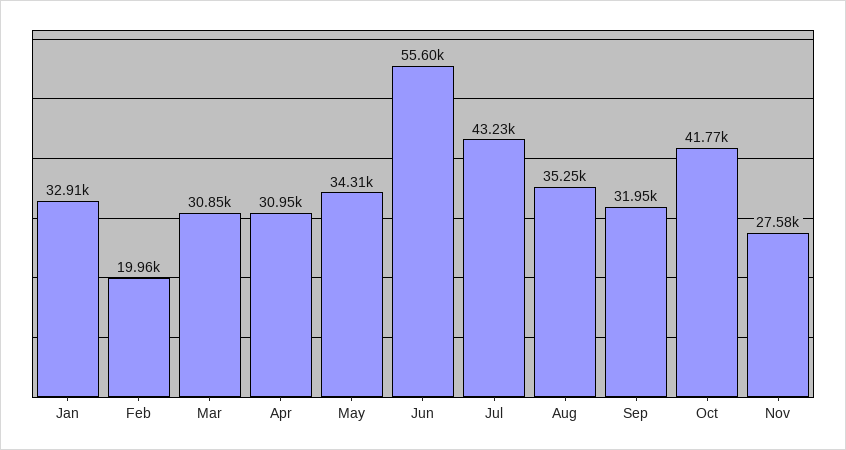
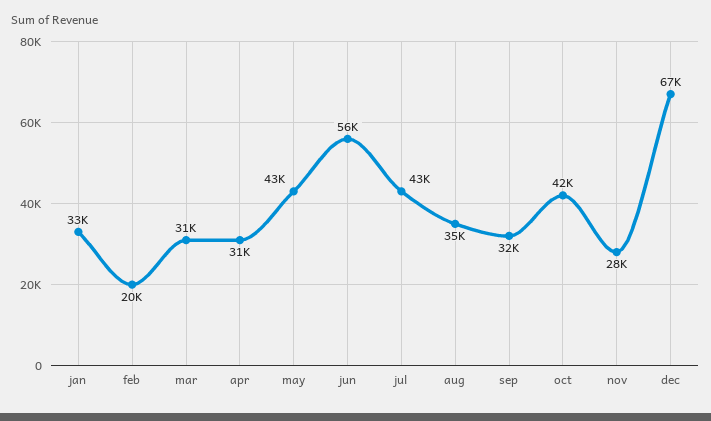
May: 34310 -> 43000
dec: none -> 67000

